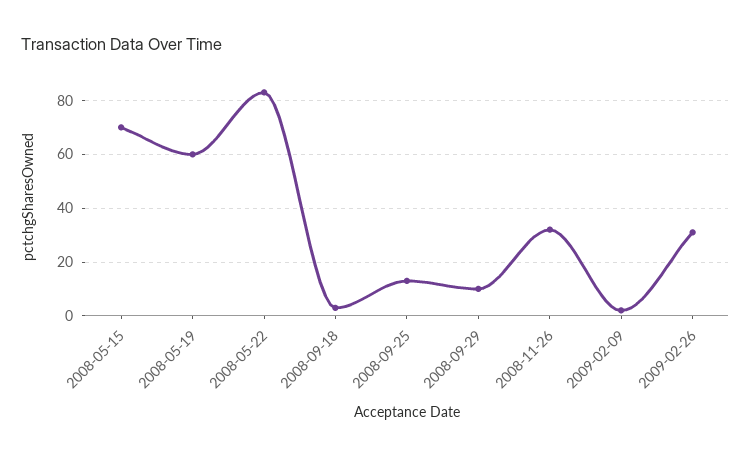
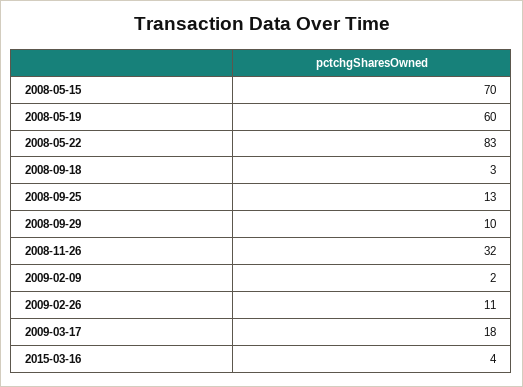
2009-02-26: 30 -> 11
2009-03-17: none -> 18
2015-03-16: none -> 4

